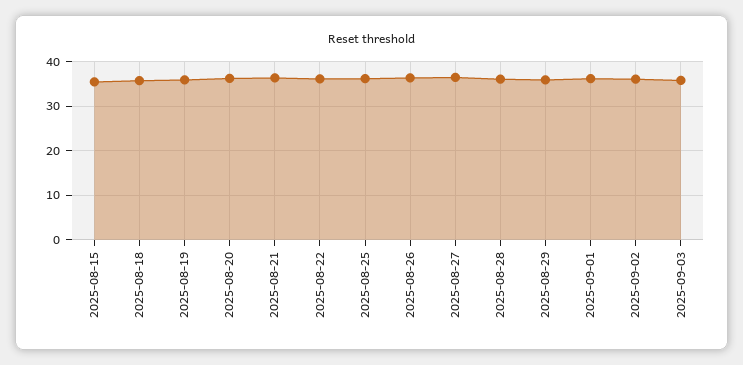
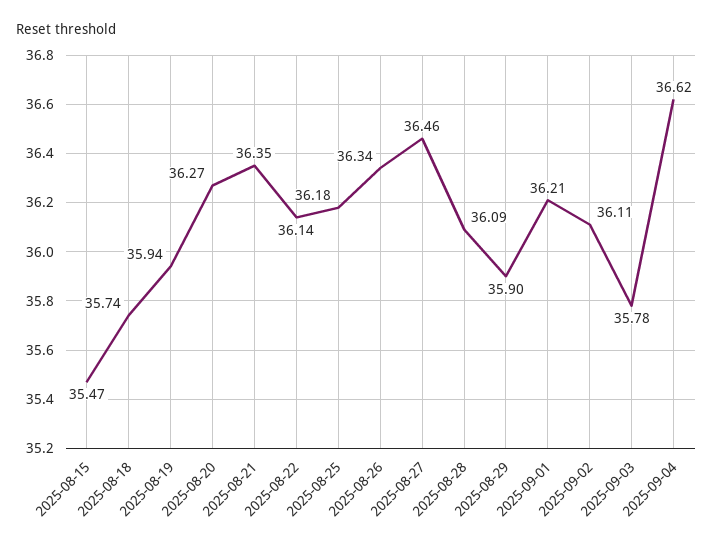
2025-09-04: none -> 36.62

